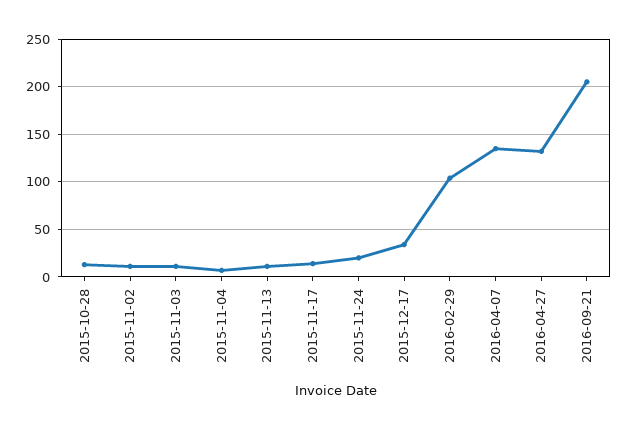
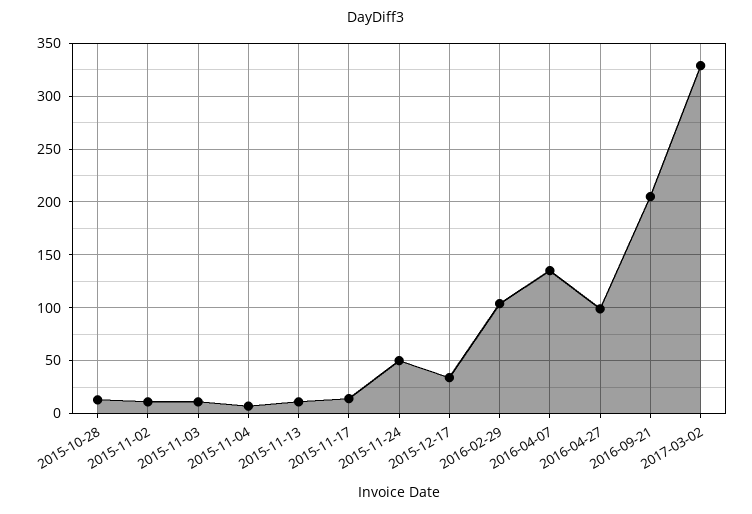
2015-11-24: 20 -> 50
2016-04-27: 130 -> 100
2017-03-02: none -> 330

